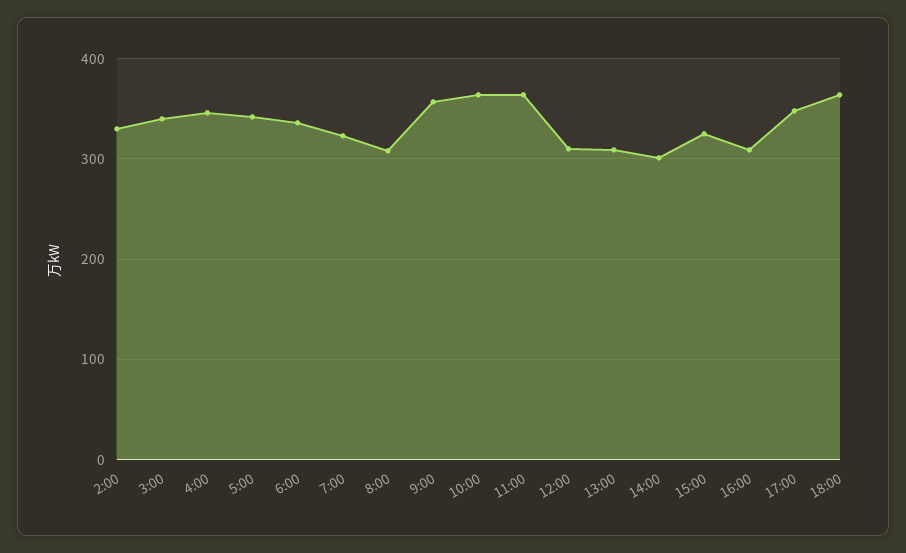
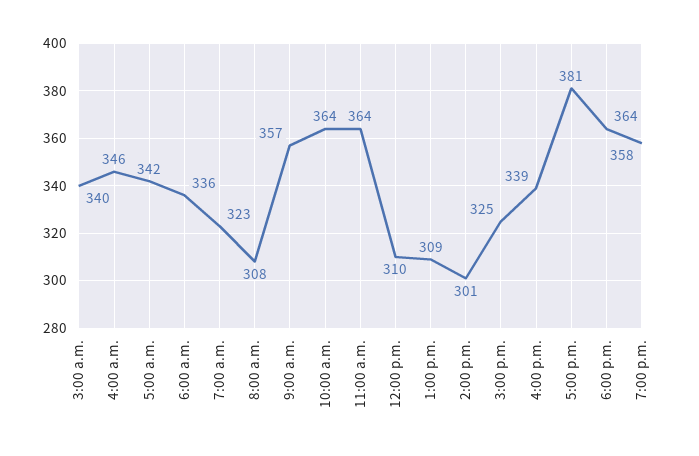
2:00: 330 -> none
16:00: 310 -> 339
17:00: 350 -> 381
7:00 p.m.: none -> 358

